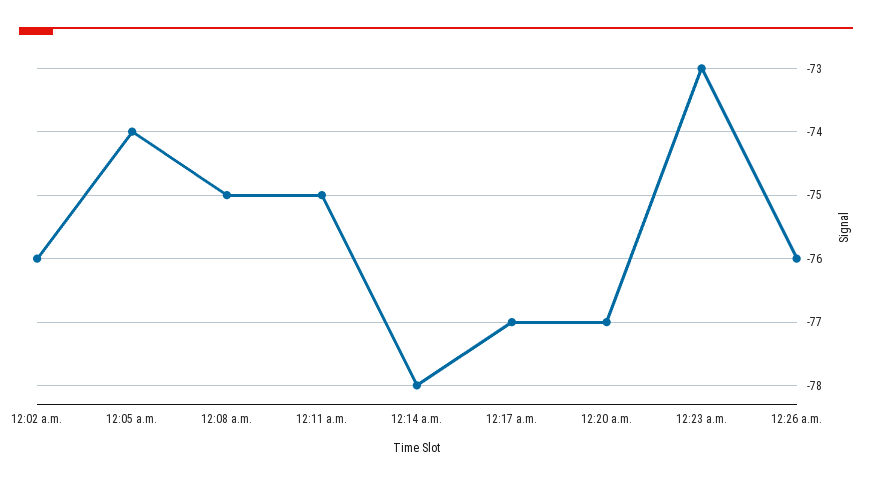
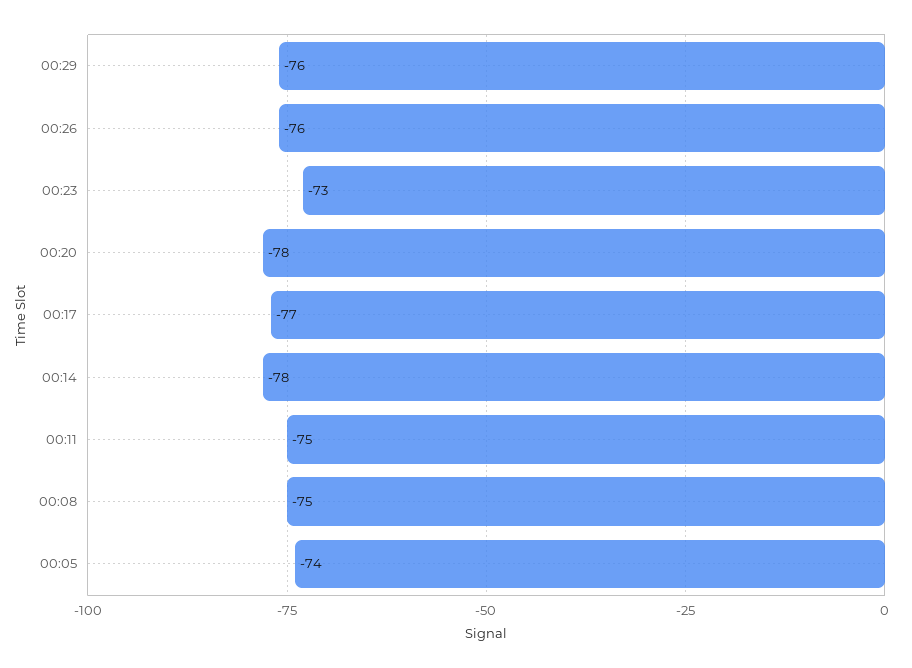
12:02 a.m.: -76 -> none
12:20 a.m.: -77 -> -78
00:29: none -> -76

